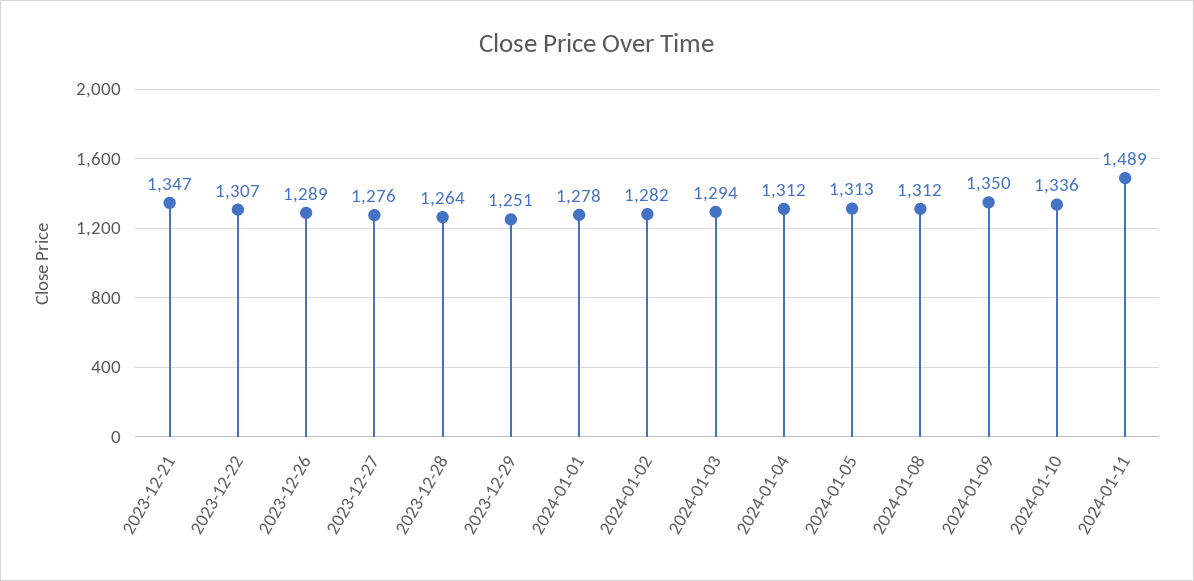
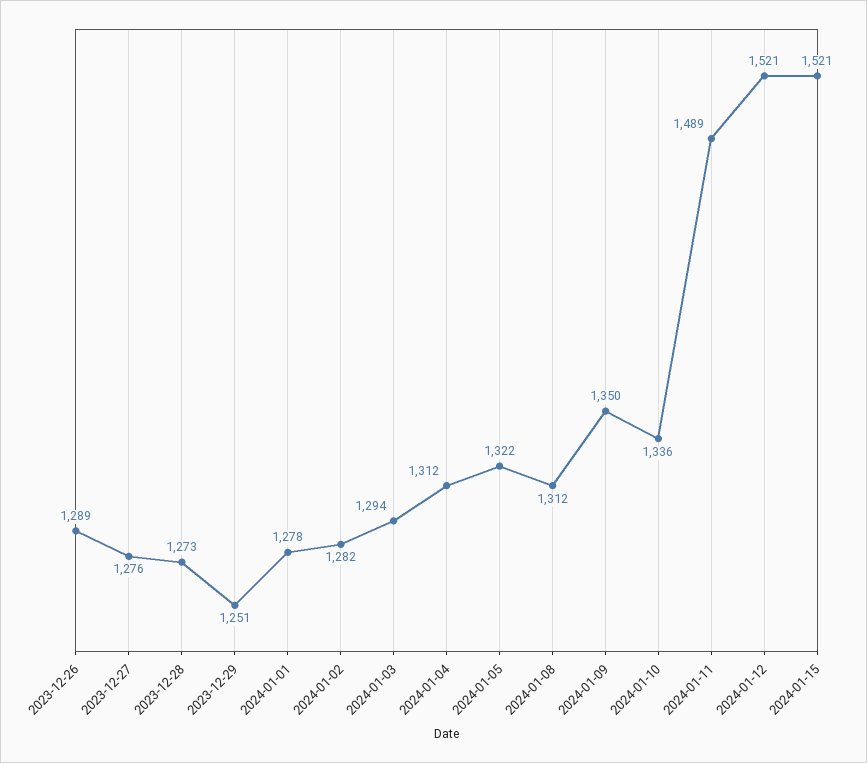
2023-12-21: 1347 -> none
2023-12-22: 1307 -> none
2023-12-28: 1264 -> 1273
2024-01-05: 1313 -> 1322
2024-01-12: none -> 1521
2024-01-15: none -> 1521

